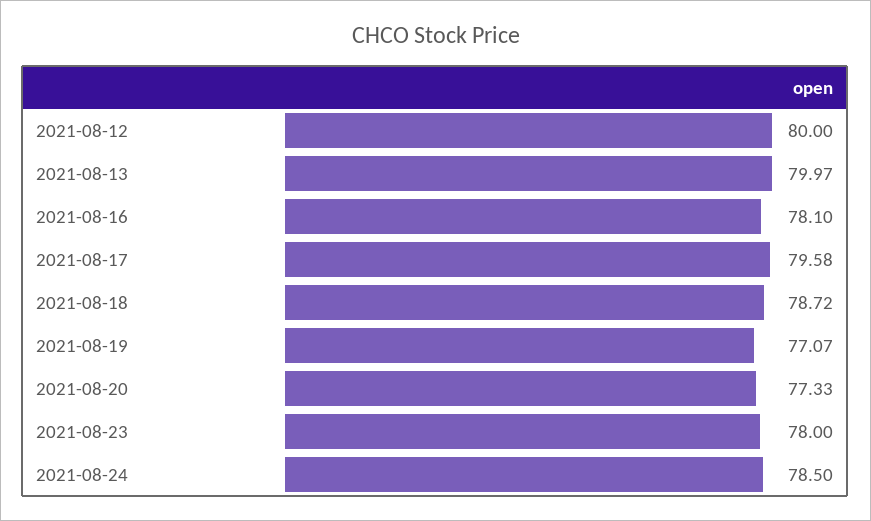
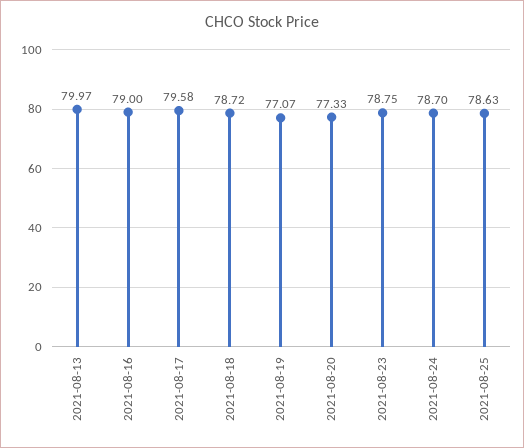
2021-08-12: 80 -> none
2021-08-16: 78.1 -> 79
2021-08-23: 78 -> 78.75
2021-08-24: 78.5 -> 78.7
2021-08-25: none -> 78.63

